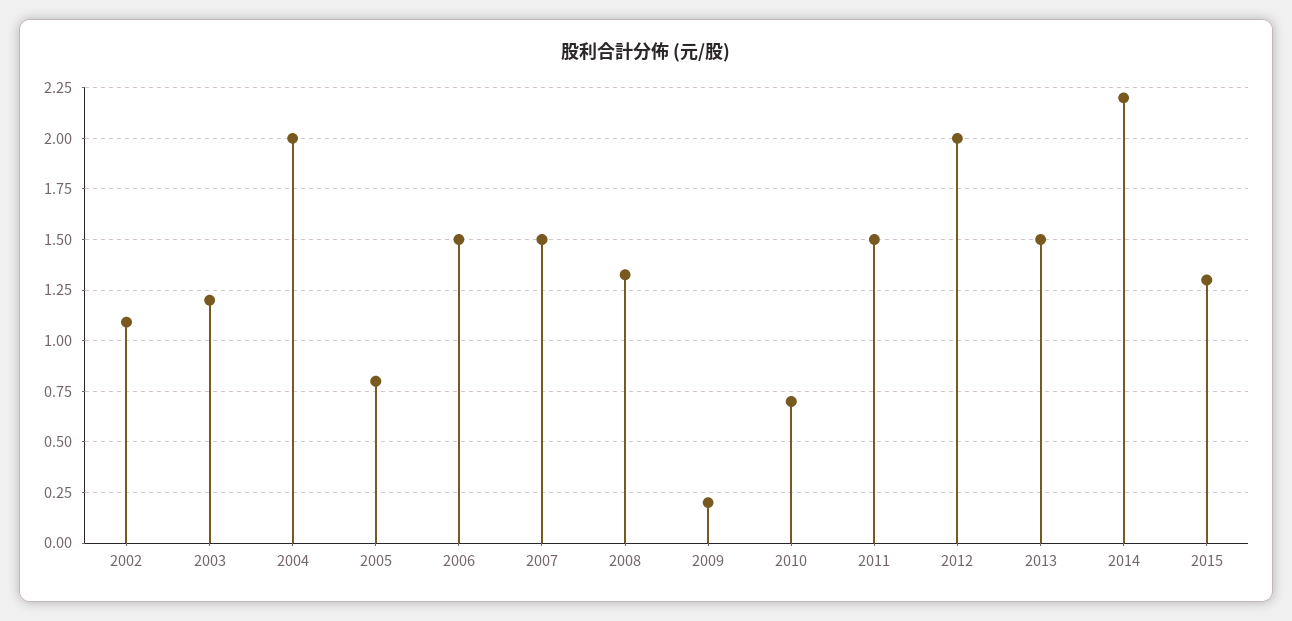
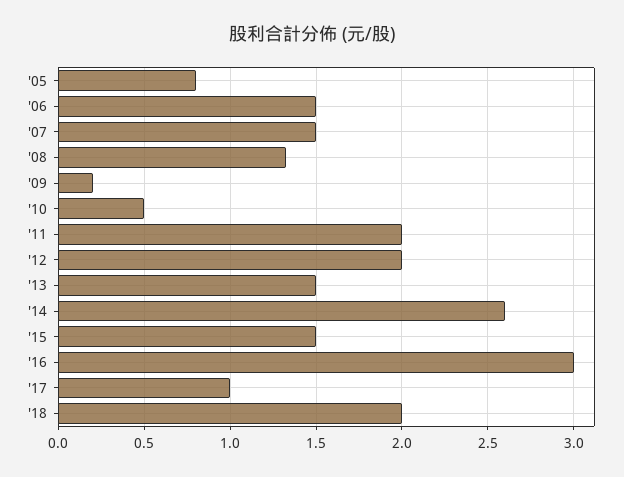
2002: 1.1 -> none
2003: 1.2 -> none
2004: 2 -> none
2010: 0.7 -> 0.5
2011: 1.5 -> 2
2014: 2.2 -> 2.6
2015: 1.3 -> 1.5
'16: none -> 3
'17: none -> 1
'18: none -> 2

